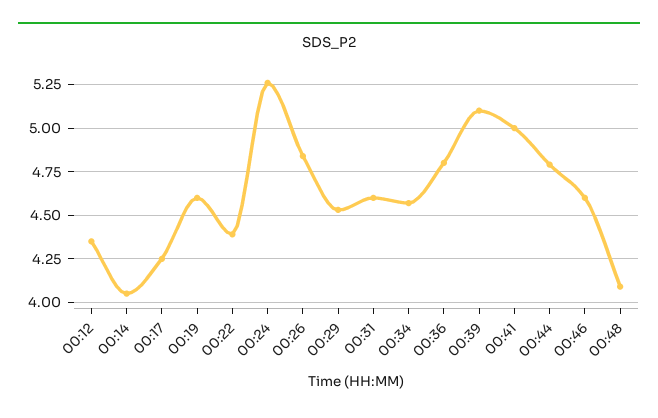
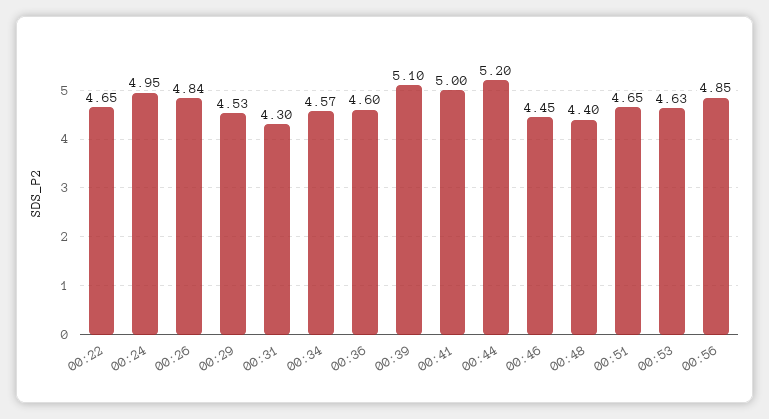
00:12: 4.35 -> none
00:14: 4.05 -> none
00:17: 4.25 -> none
00:19: 4.6 -> none
00:22: 4.4 -> 4.65
00:24: 5.25 -> 4.95
00:31: 4.6 -> 4.3
00:36: 4.8 -> 4.6
00:44: 4.8 -> 5.2
00:46: 4.6 -> 4.45
00:48: 4.1 -> 4.4
00:51: none -> 4.65
00:53: none -> 4.63
00:56: none -> 4.85

